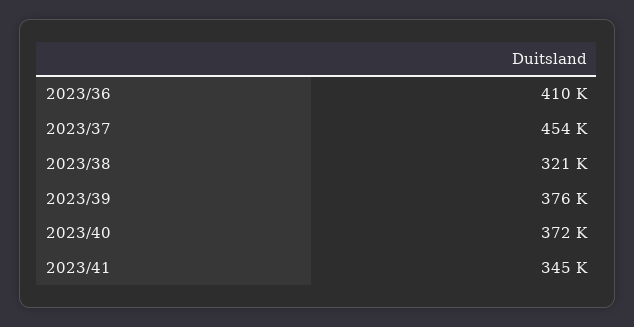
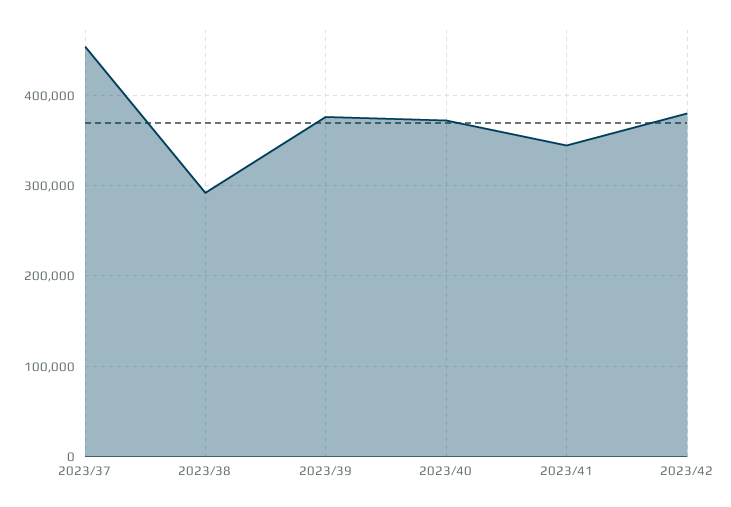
2023/36: 410000 -> none
2023/38: 321000 -> 290000
2023/42: none -> 380000

